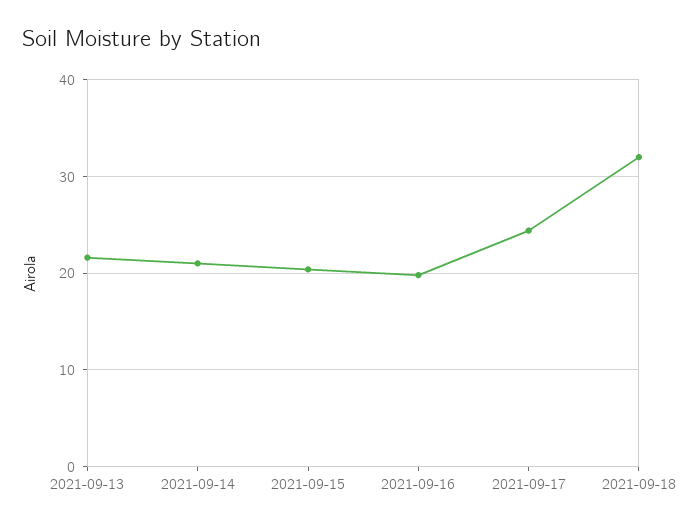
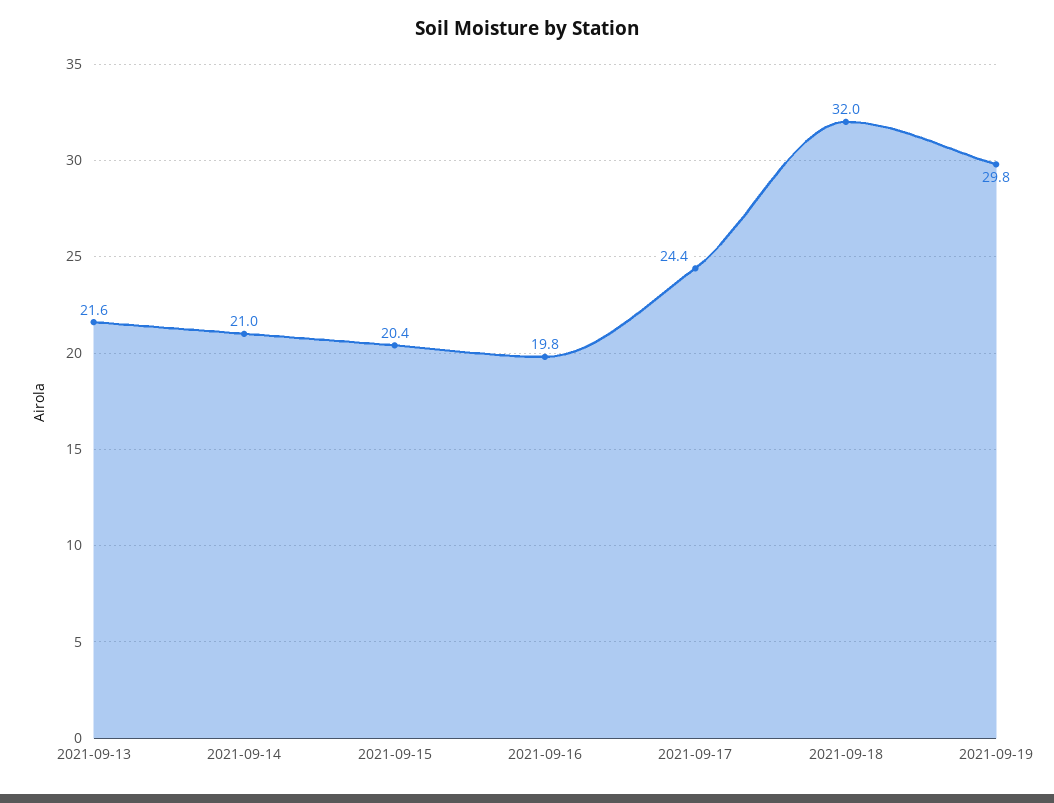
2021-09-19: none -> 29.8

